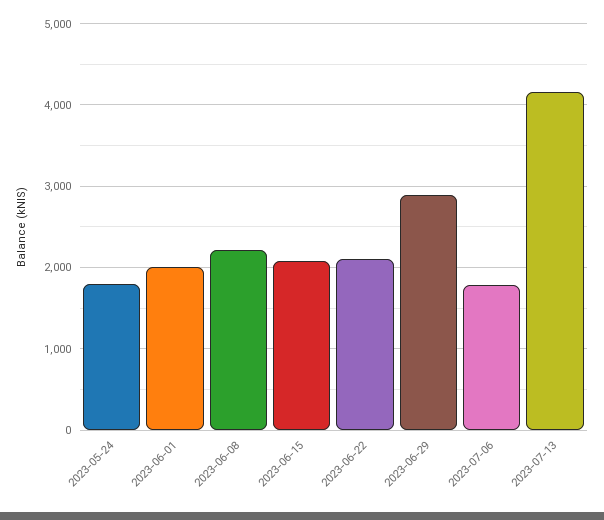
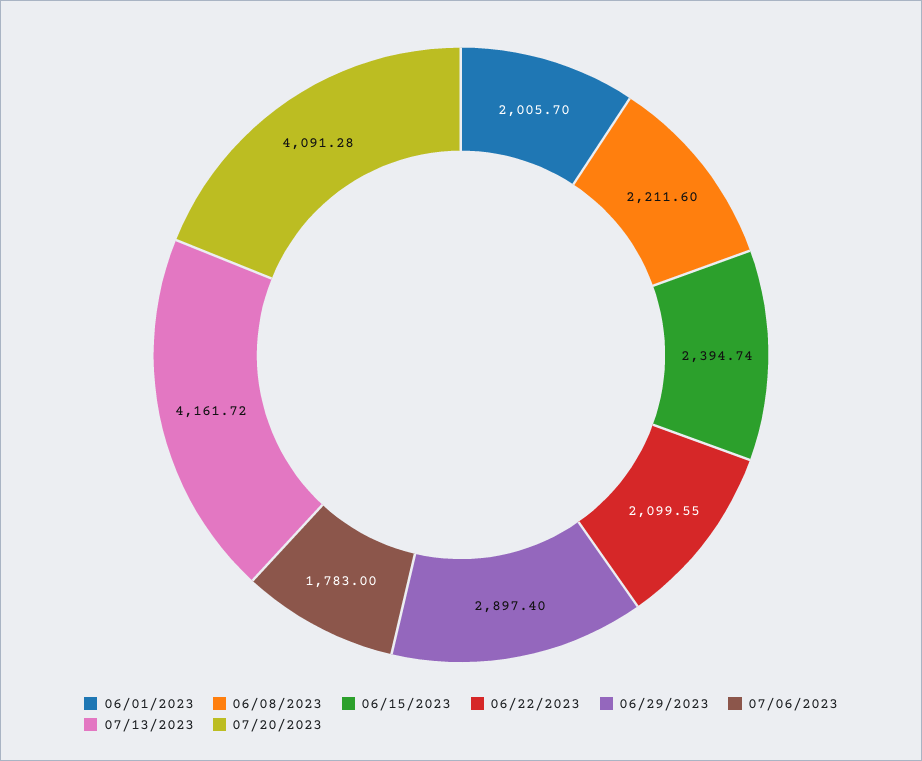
2023-05-24: 1800 -> none
2023-06-15: 2100 -> 2394.74
07/20/2023: none -> 4091.28

